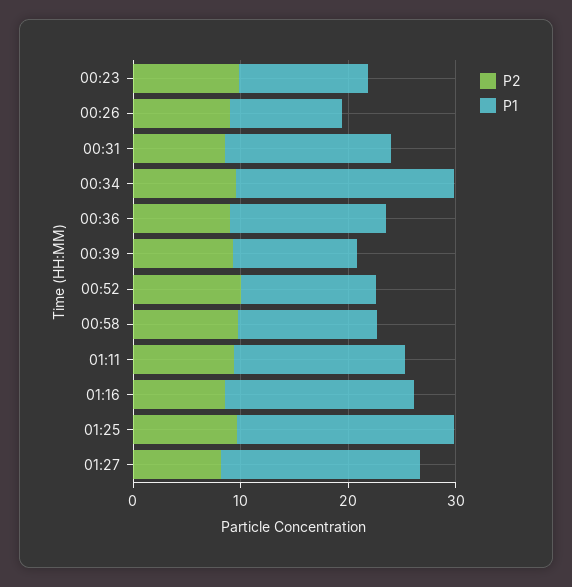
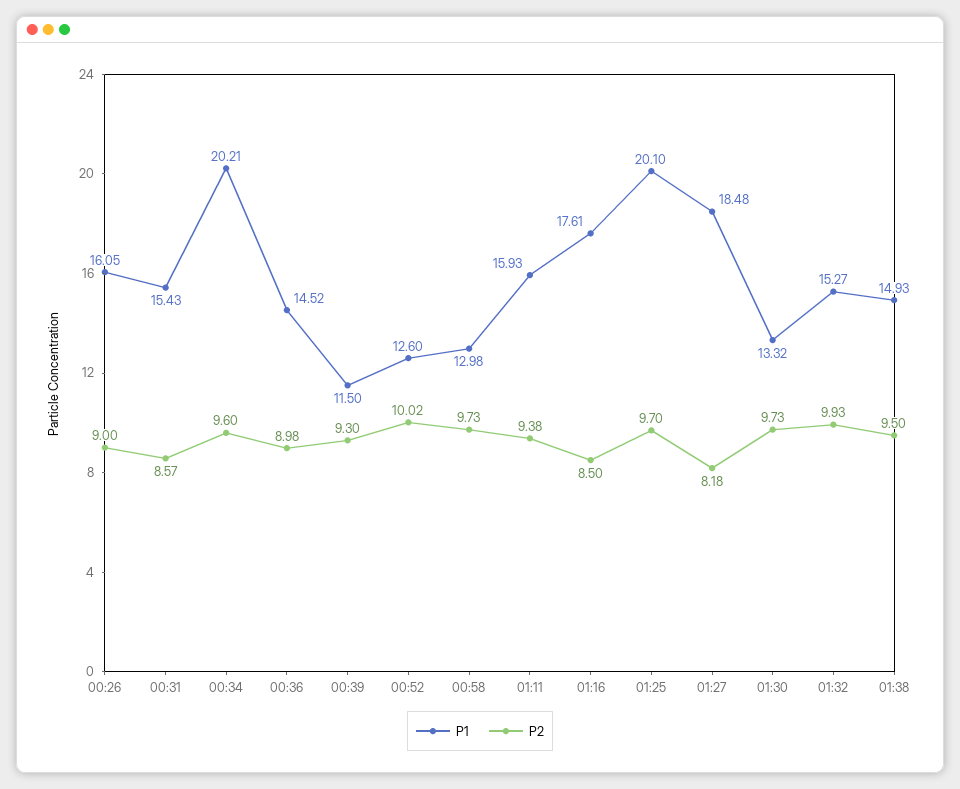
P2, 00:23: 10 -> none
P1, 00:23: 12 -> none
P1, 00:26: 10 -> 16.05
P1, 01:30: none -> 13.32
P2, 01:30: none -> 9.73
P1, 01:32: none -> 15.27
P2, 01:32: none -> 9.93
P1, 01:38: none -> 14.93
P2, 01:38: none -> 9.5

